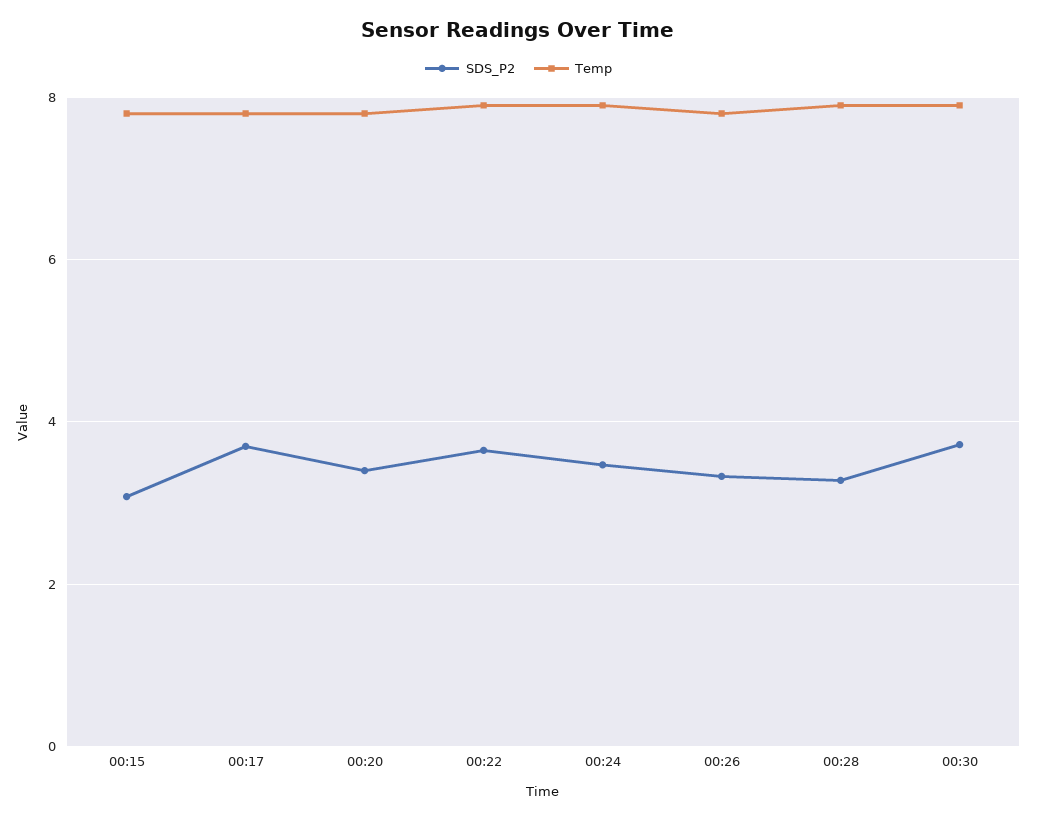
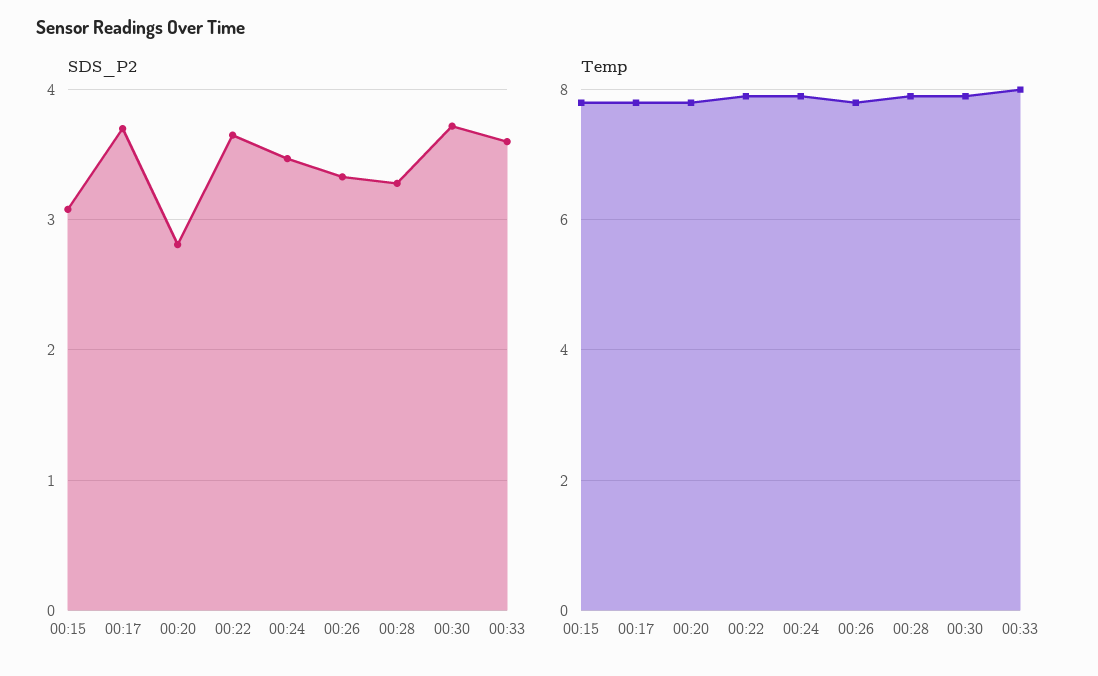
SDS_P2, 00:20: 3.4 -> 2.8
SDS_P2, 00:33: none -> 3.6
Temp, 00:33: none -> 8

